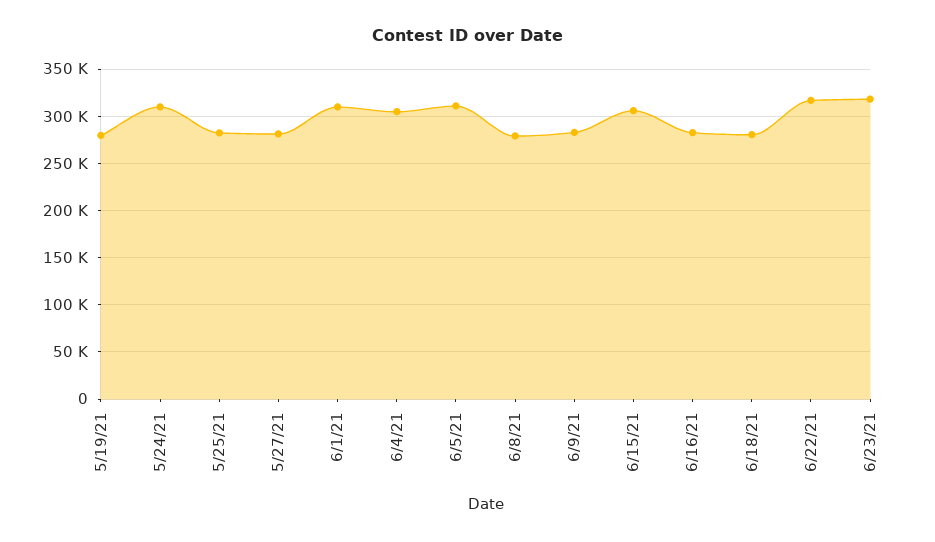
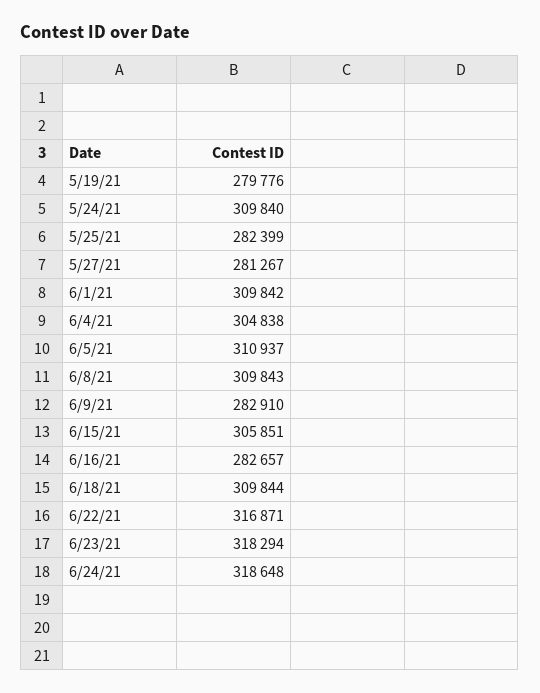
6/8/21: 280000 -> 309843
6/18/21: 280000 -> 309844
6/24/21: none -> 318648

